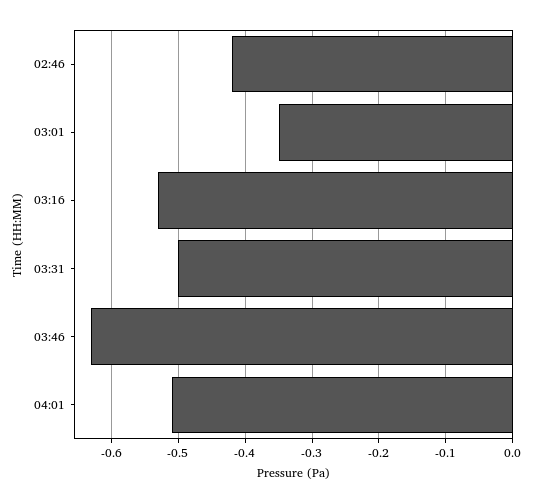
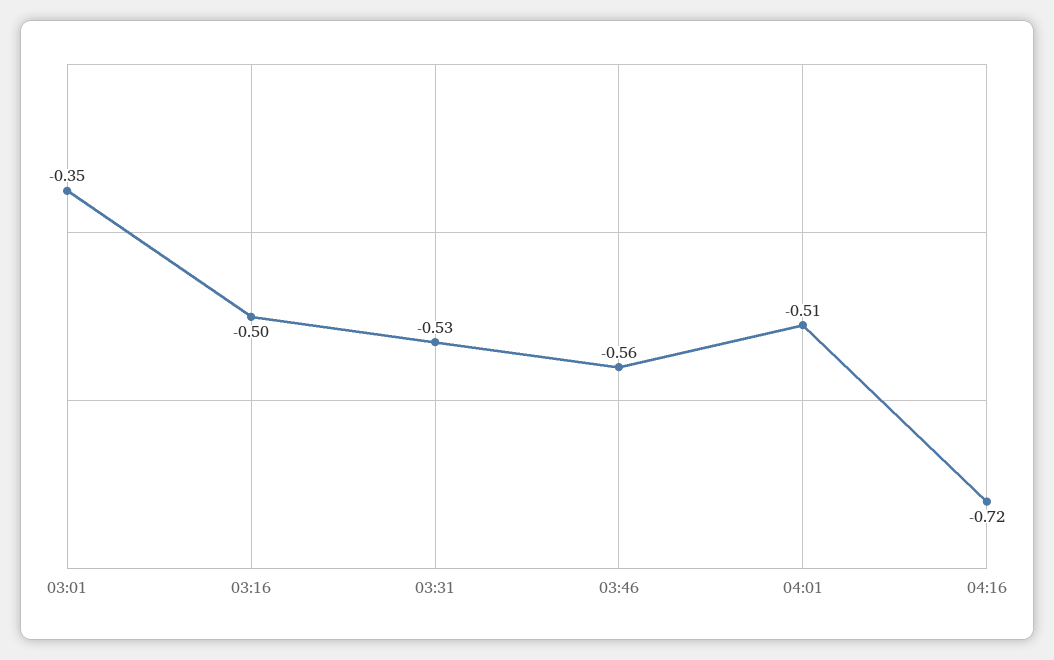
02:46: -0.42 -> none
03:16: -0.53 -> -0.5
03:31: -0.5 -> -0.53
03:46: -0.63 -> -0.56
04:16: none -> -0.72

